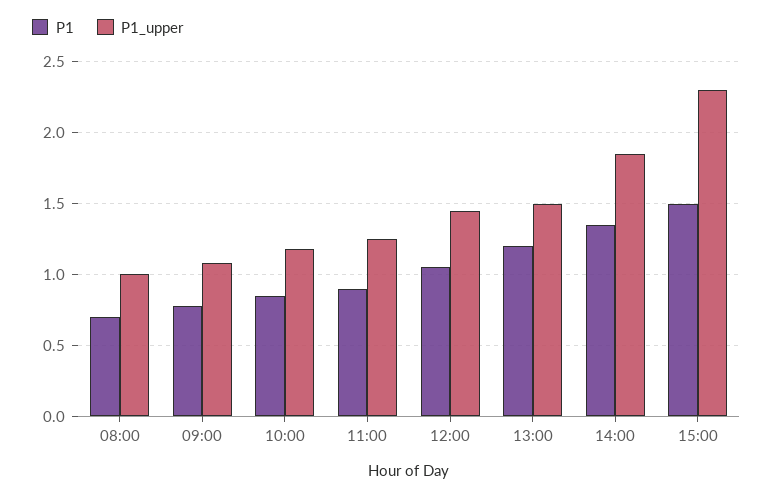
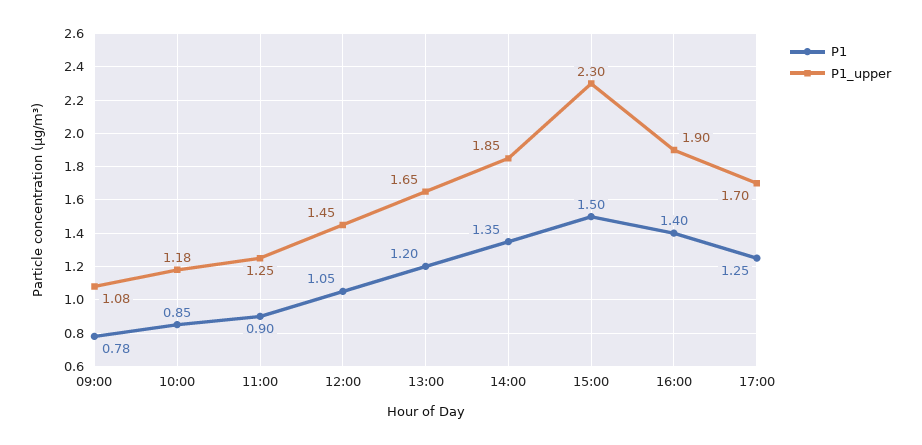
P1, 08:00: 0.7 -> none
P1_upper, 08:00: 1 -> none
P1_upper, 13:00: 1.5 -> 1.65
P1, 16:00: none -> 1.4
P1_upper, 16:00: none -> 1.9
P1, 17:00: none -> 1.25
P1_upper, 17:00: none -> 1.7

